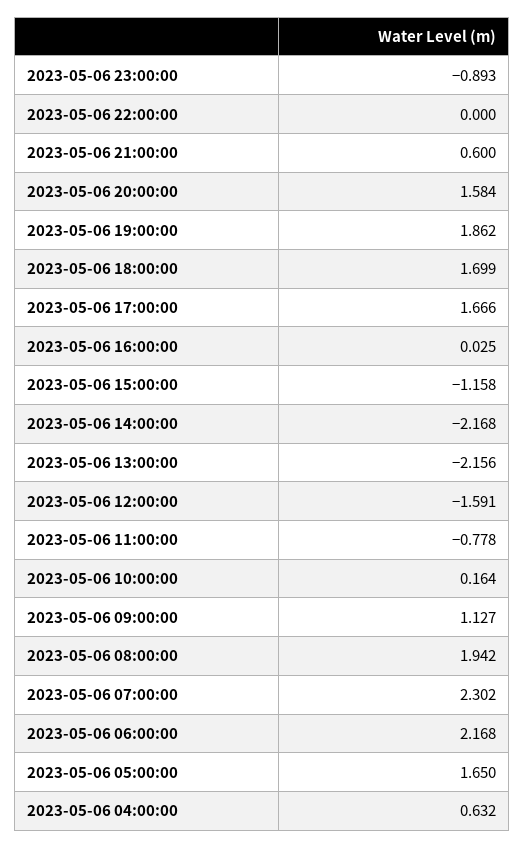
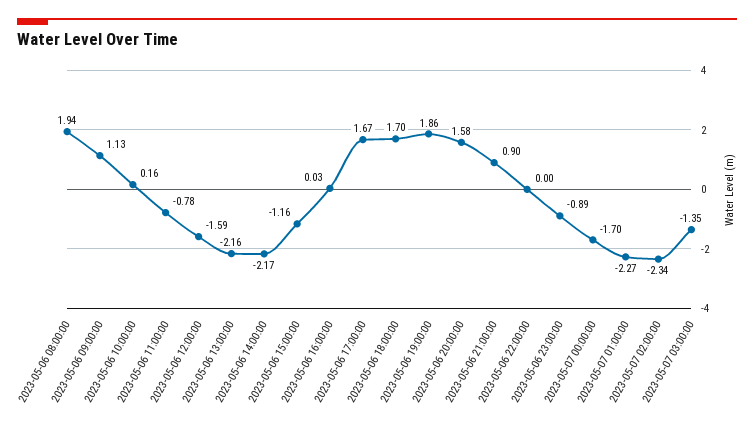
2023-05-06 21:00:00: 0.6 -> 0.9
2023-05-06 07:00:00: 2.302 -> none
2023-05-06 06:00:00: 2.168 -> none
2023-05-06 05:00:00: 1.65 -> none
2023-05-06 04:00:00: 0.632 -> none
2023-05-07 00:00:00: none -> -1.7
2023-05-07 01:00:00: none -> -2.27
2023-05-07 02:00:00: none -> -2.34
2023-05-07 03:00:00: none -> -1.35

